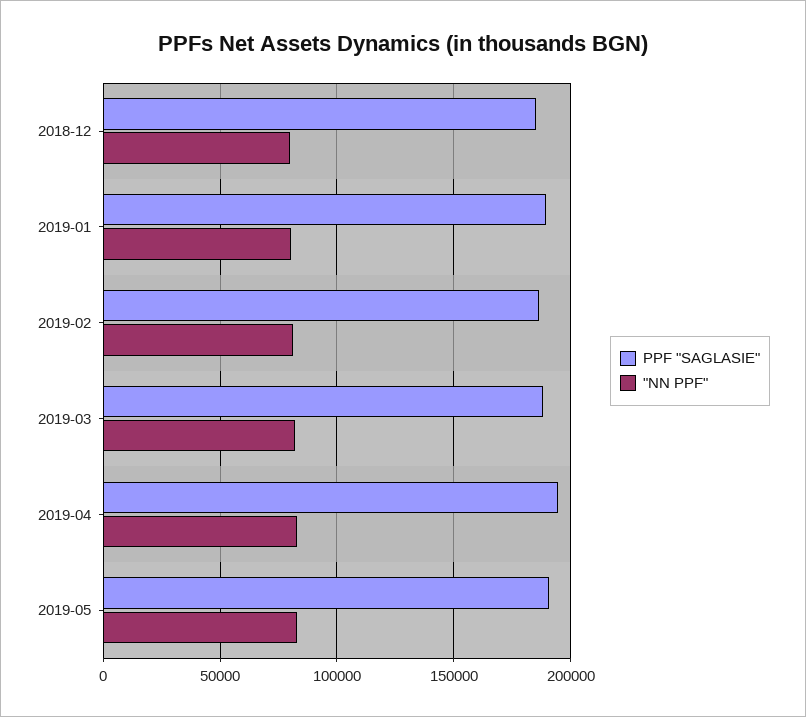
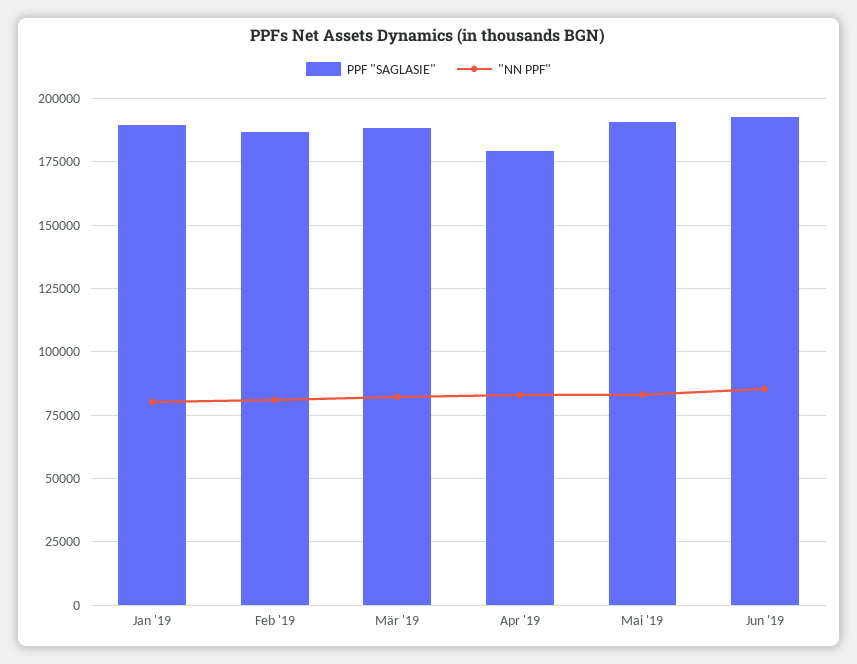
PPF "SAGLASIE", 2018-12: 185000 -> none
"NN PPF", 2018-12: 80000 -> none
PPF "SAGLASIE", 2019-04: 195000 -> 180000
PPF "SAGLASIE", Jun '19: none -> 192500
"NN PPF", Jun '19: none -> 85000

